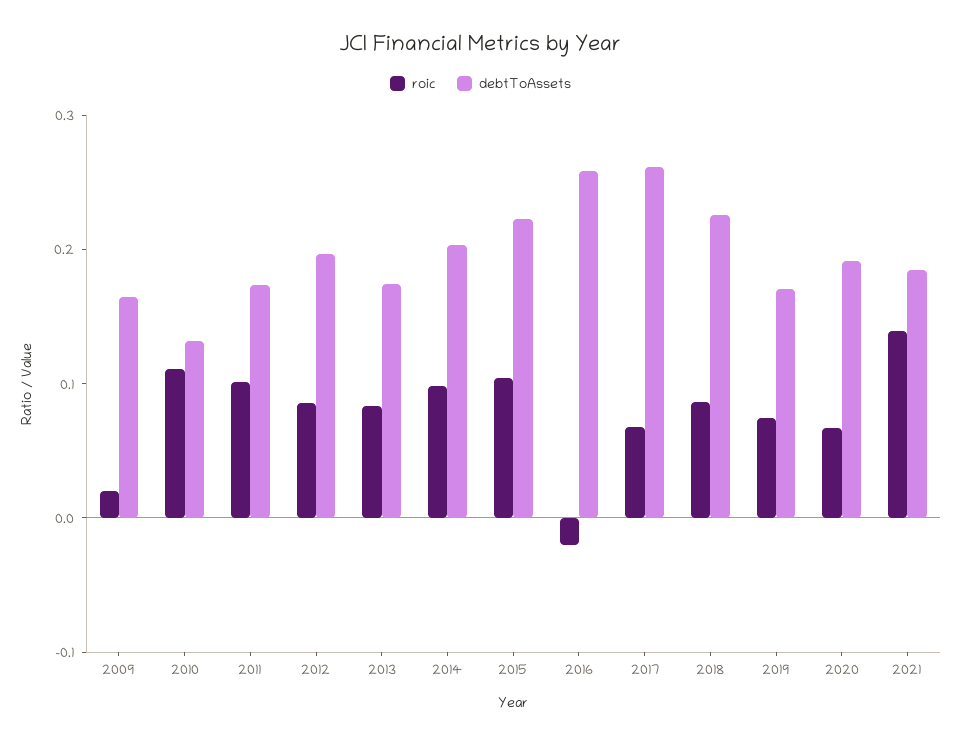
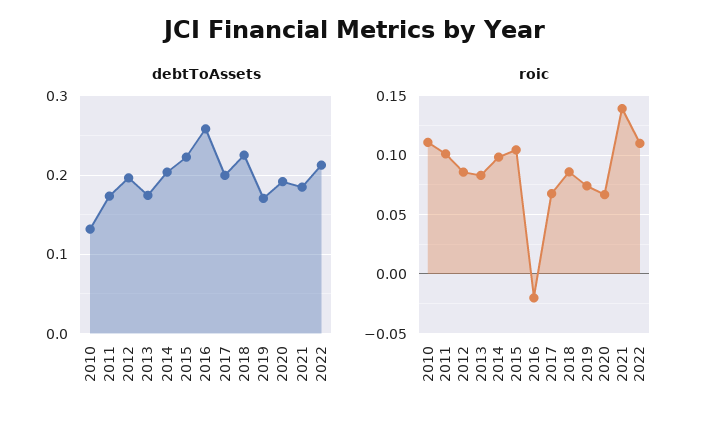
roic, 2009: 0.02 -> none
debtToAssets, 2009: 0.16 -> none
debtToAssets, 2017: 0.26 -> 0.2
debtToAssets, 2022: none -> 0.21
roic, 2022: none -> 0.11

